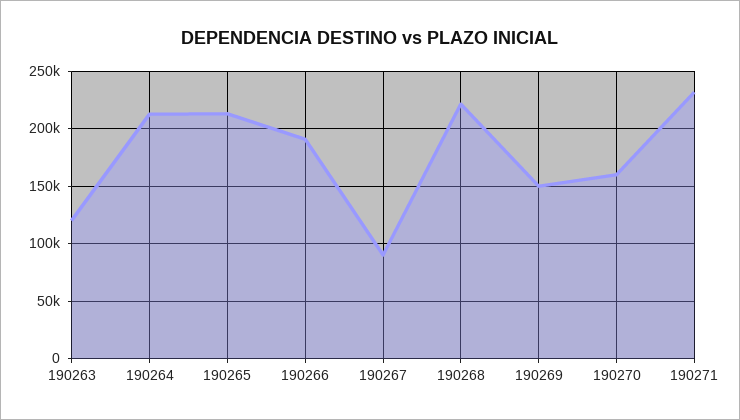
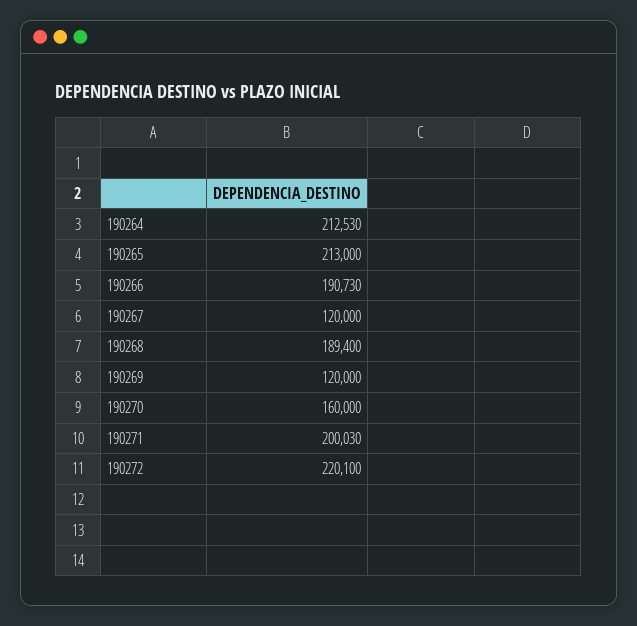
190263: 120000 -> none
190267: 90000 -> 120000
190268: 220000 -> 189400
190269: 150000 -> 120000
190271: 230000 -> 200030
190272: none -> 220100

